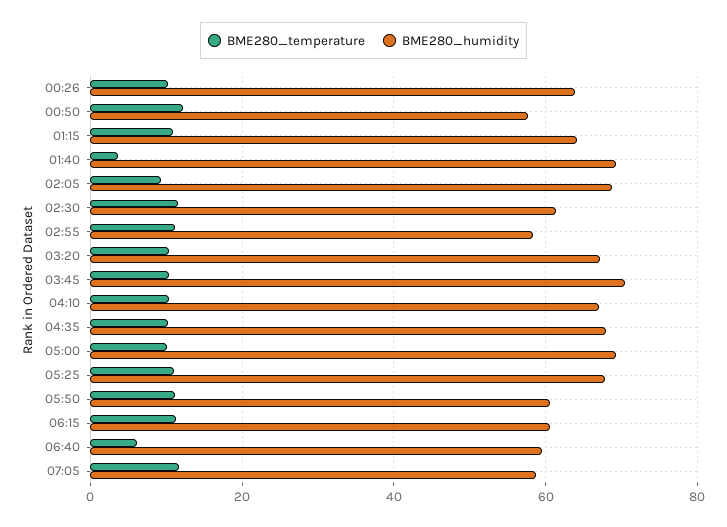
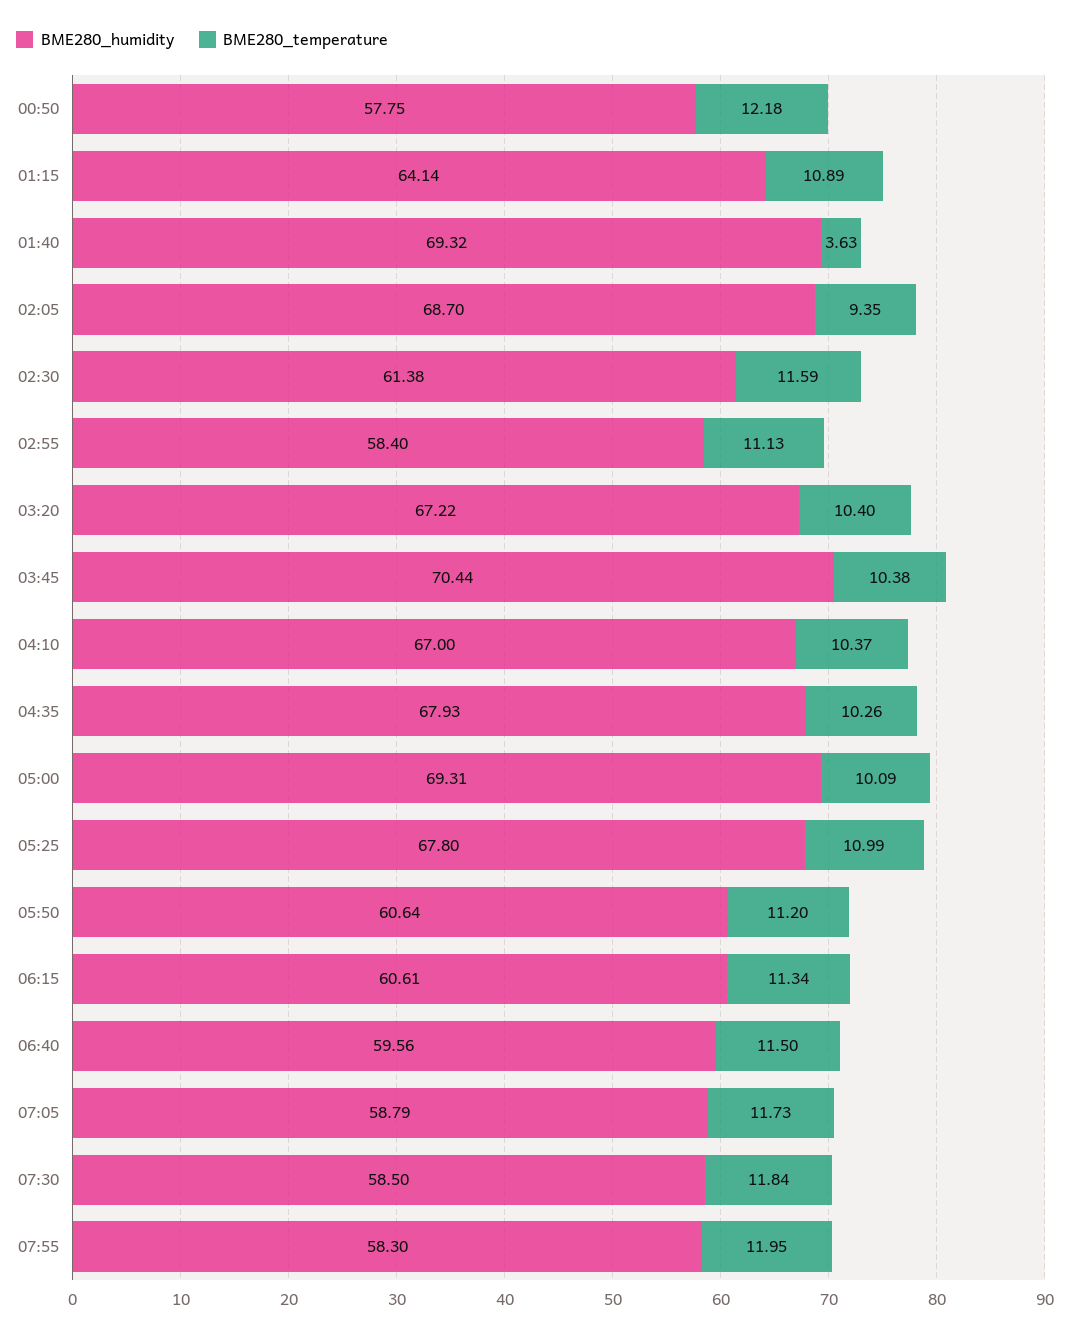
BME280_temperature, 00:26: 10 -> none
BME280_humidity, 00:26: 64 -> none
BME280_temperature, 06:40: 6 -> 11.5
BME280_humidity, 07:30: none -> 58.5
BME280_temperature, 07:30: none -> 11.84
BME280_humidity, 07:55: none -> 58.3
BME280_temperature, 07:55: none -> 11.95

